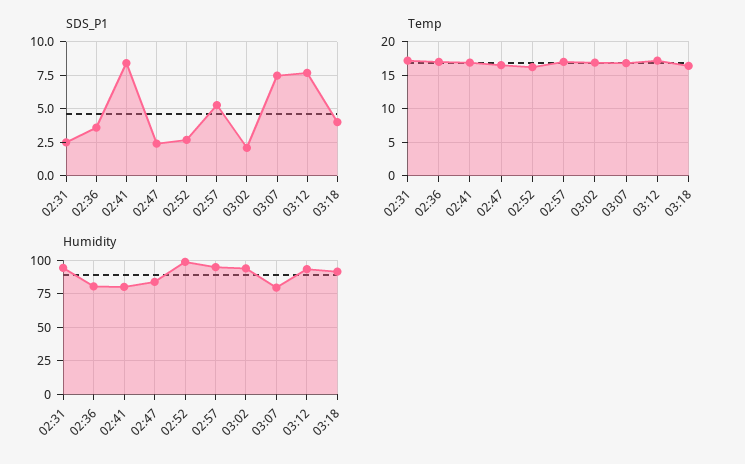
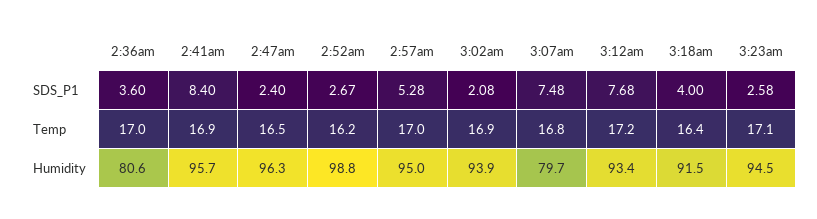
SDS_P1, 02:31: 2.5 -> none
Temp, 02:31: 17 -> none
Humidity, 02:31: 95 -> none
Humidity, 02:41: 80 -> 95.7
Humidity, 02:47: 85 -> 96.3
SDS_P1, 3:23am: none -> 2.58
Temp, 3:23am: none -> 17.1
Humidity, 3:23am: none -> 94.5

